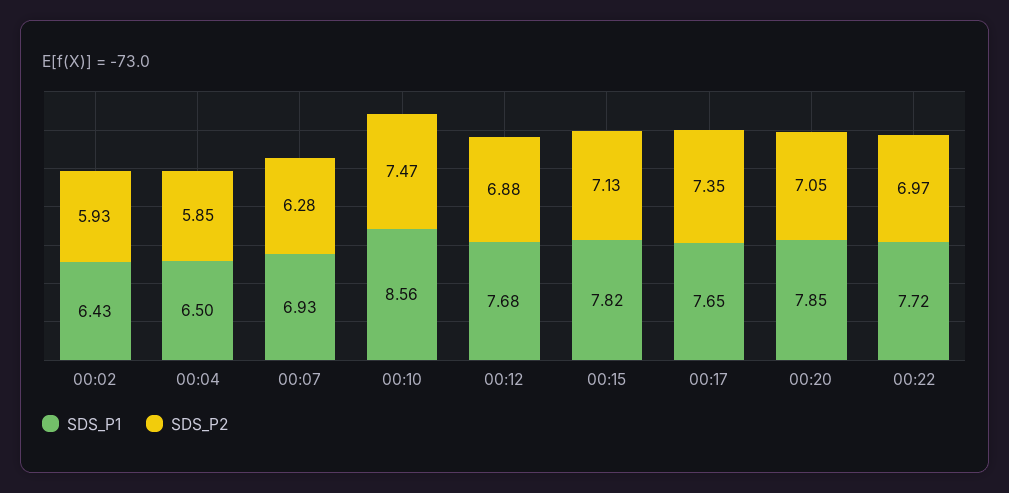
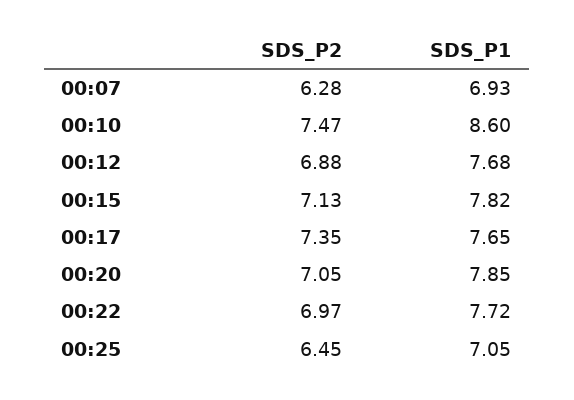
SDS_P1, 00:02: 6.43 -> none
SDS_P2, 00:02: 5.93 -> none
SDS_P1, 00:04: 6.5 -> none
SDS_P2, 00:04: 5.85 -> none
SDS_P1, 00:10: 8.56 -> 8.6
SDS_P2, 00:25: none -> 6.45
SDS_P1, 00:25: none -> 7.05

